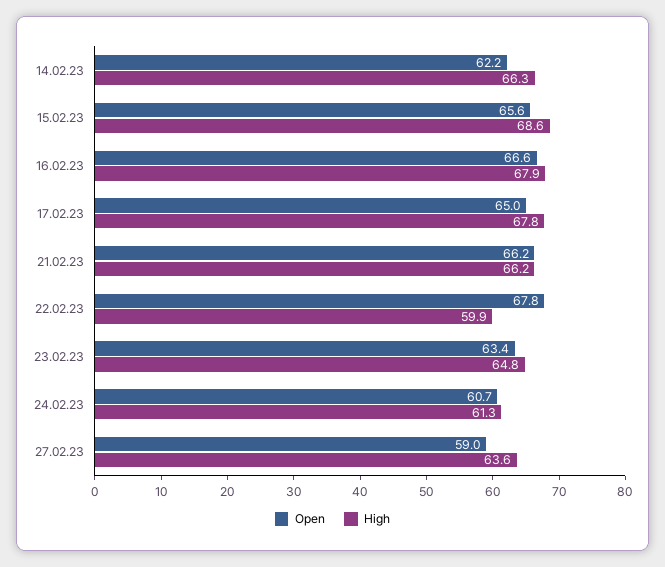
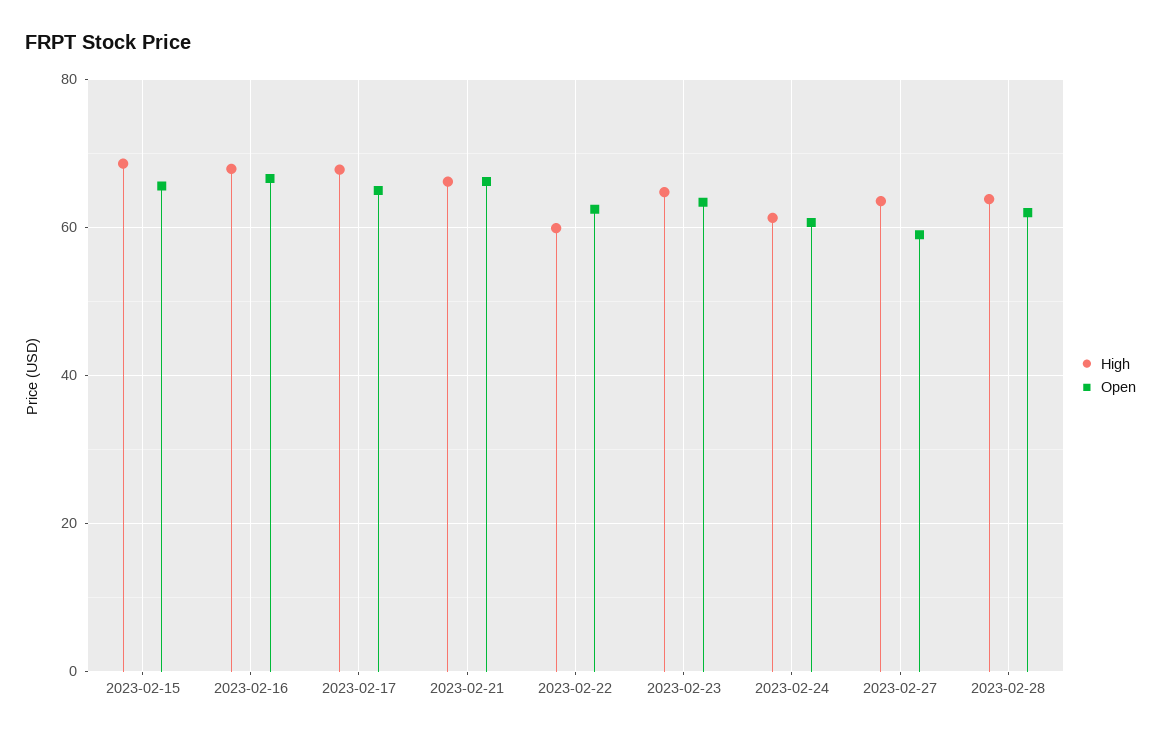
Open, 14.02.23: 62.2 -> none
High, 14.02.23: 66.3 -> none
Open, 22.02.23: 67.8 -> 62
High, 2023-02-28: none -> 64
Open, 2023-02-28: none -> 62

